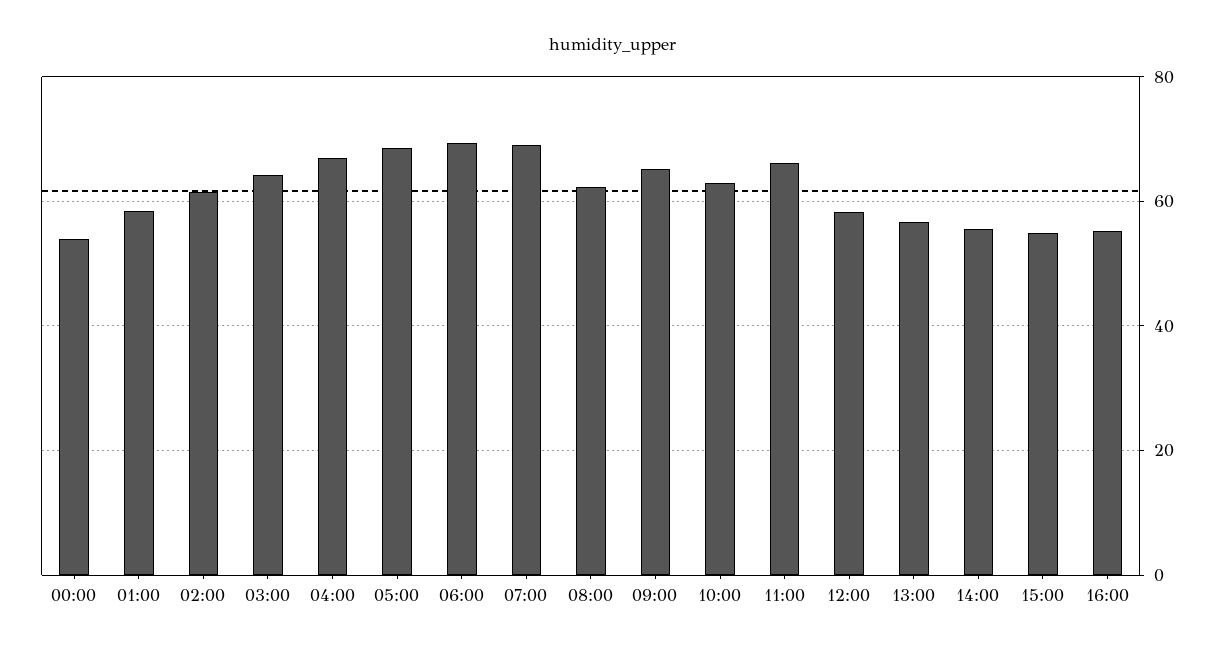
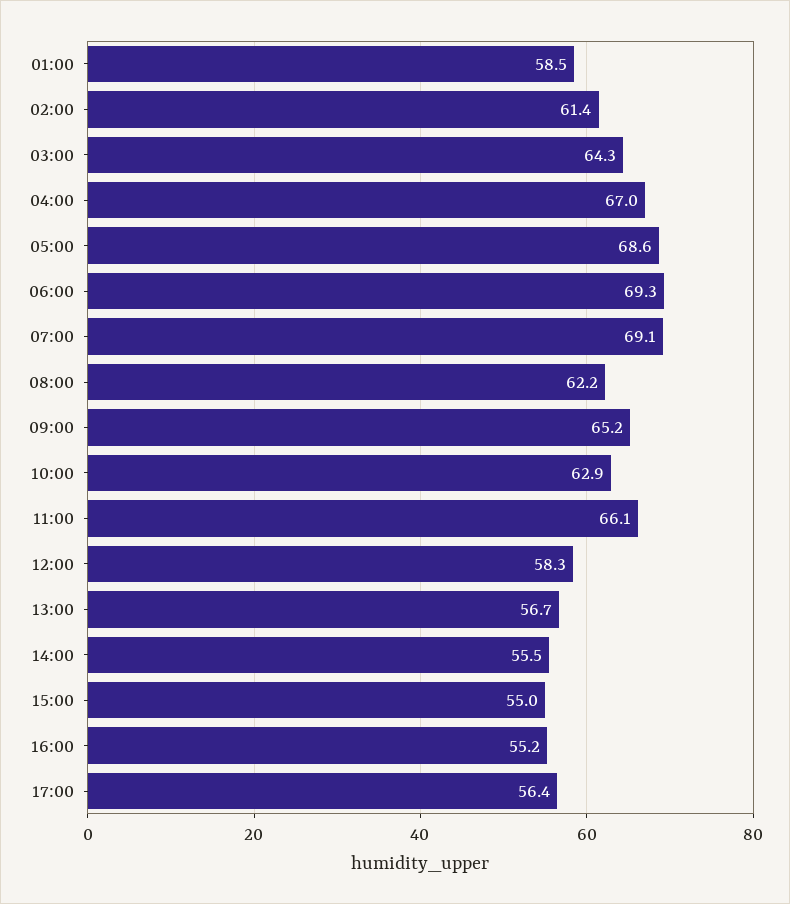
00:00: 54 -> none
17:00: none -> 56.4

